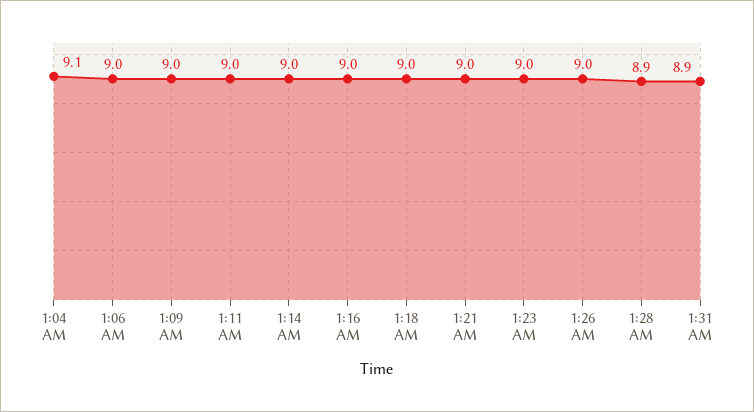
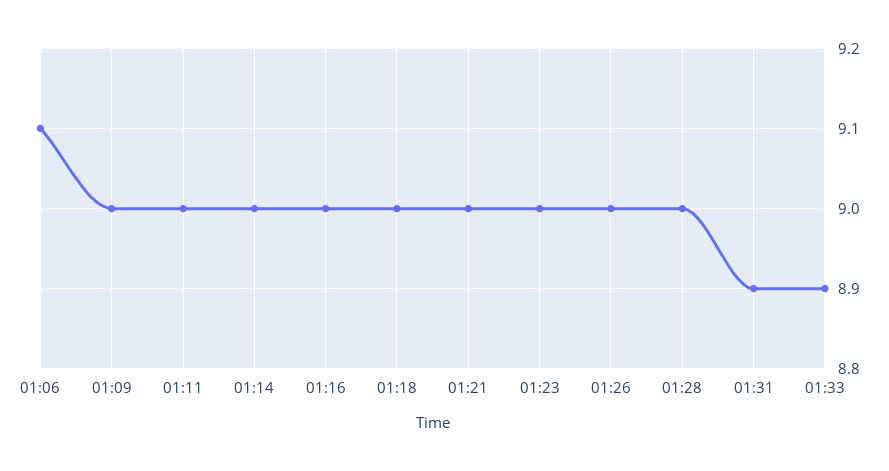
1:04 AM: 9.1 -> none
1:06 AM: 9 -> 9.1
1:28 AM: 8.9 -> 9
01:33: none -> 8.9

